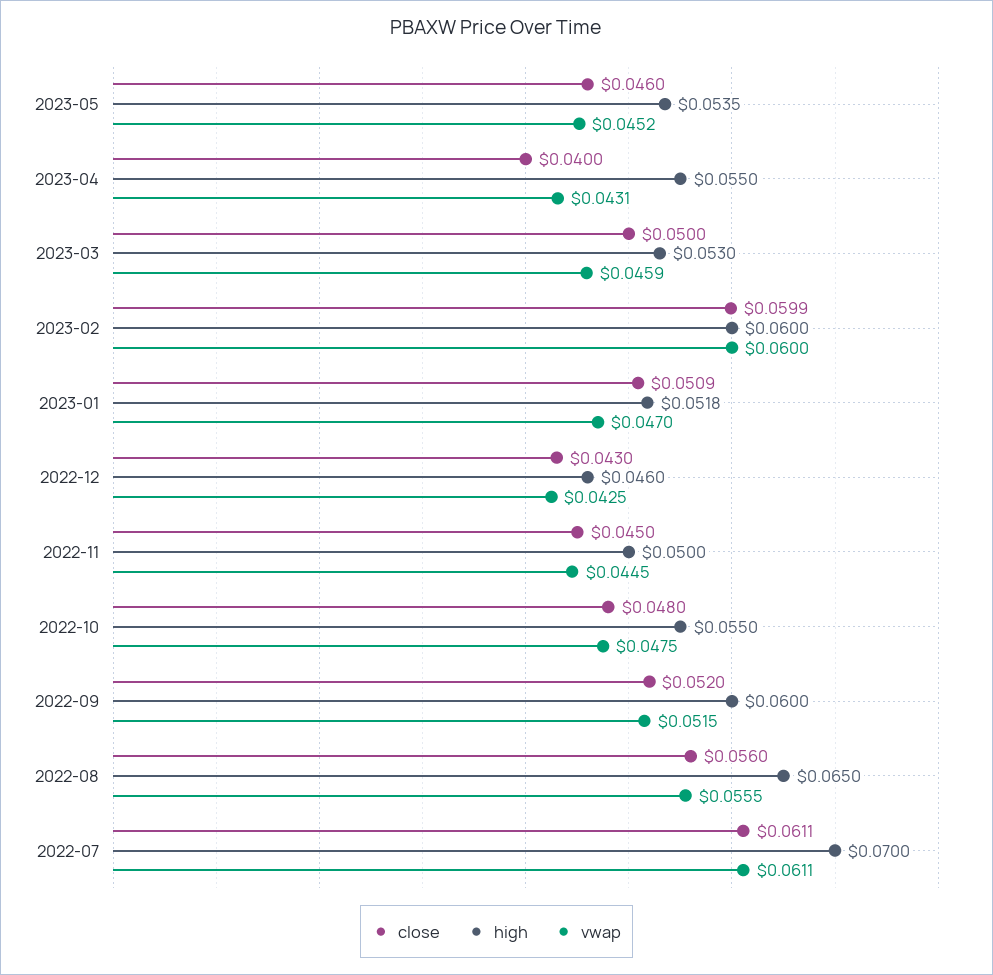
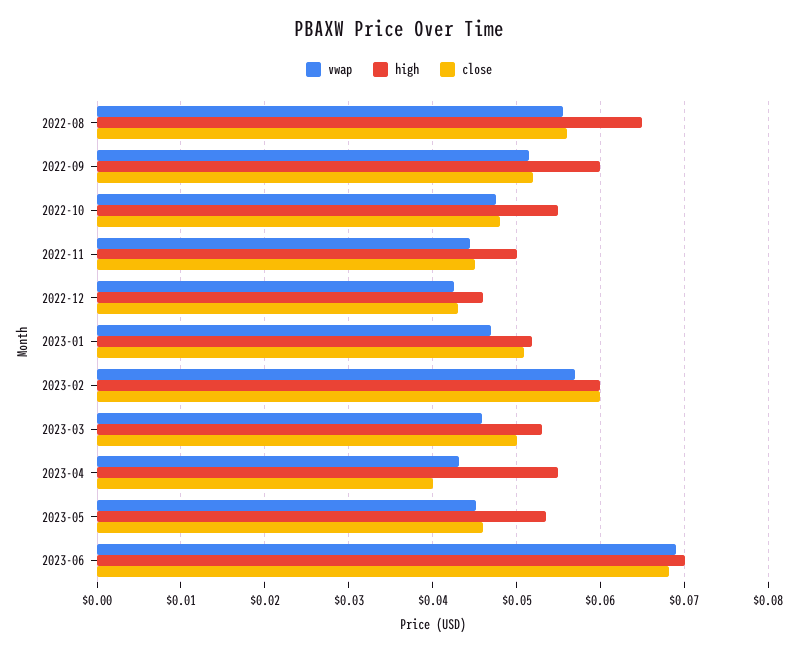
vwap, 2023-02: 0.06 -> 0.057
close, 2022-07: 0.0611 -> none
high, 2022-07: 0.07 -> none
vwap, 2022-07: 0.0611 -> none
vwap, 2023-06: none -> 0.069
high, 2023-06: none -> 0.07
close, 2023-06: none -> 0.068

